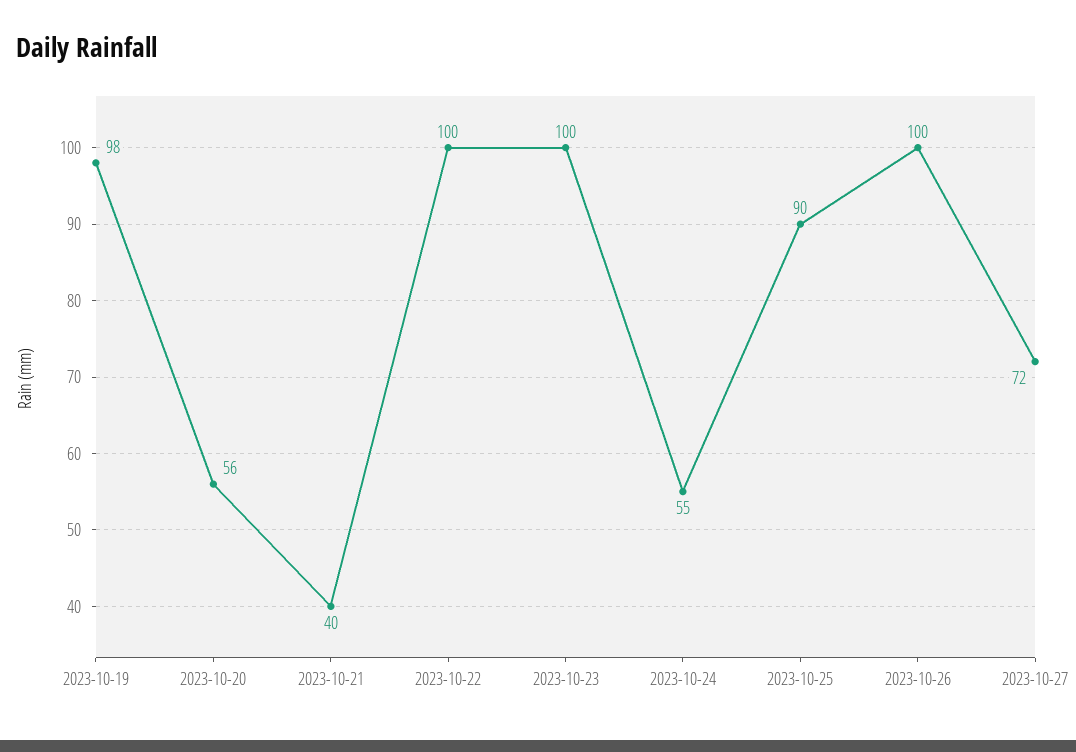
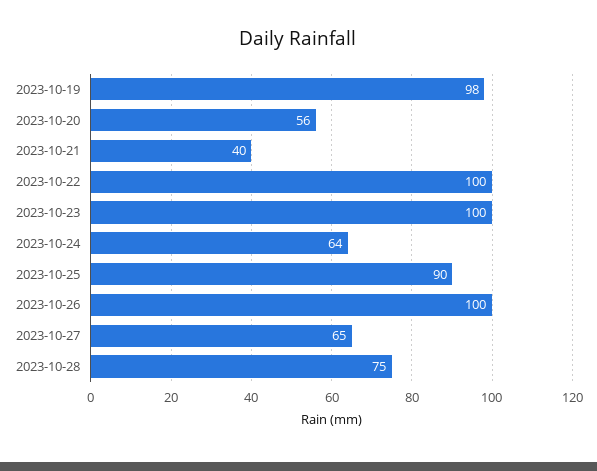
2023-10-24: 55 -> 64
2023-10-27: 72 -> 65
2023-10-28: none -> 75

